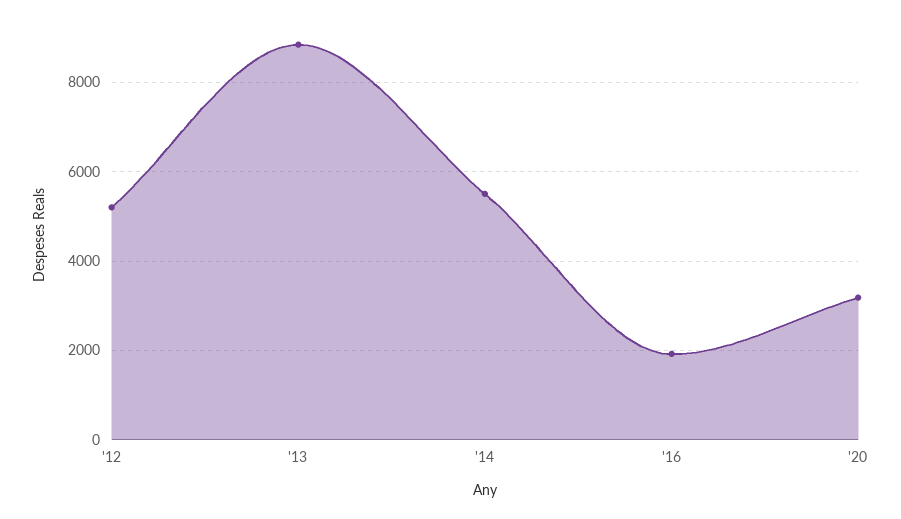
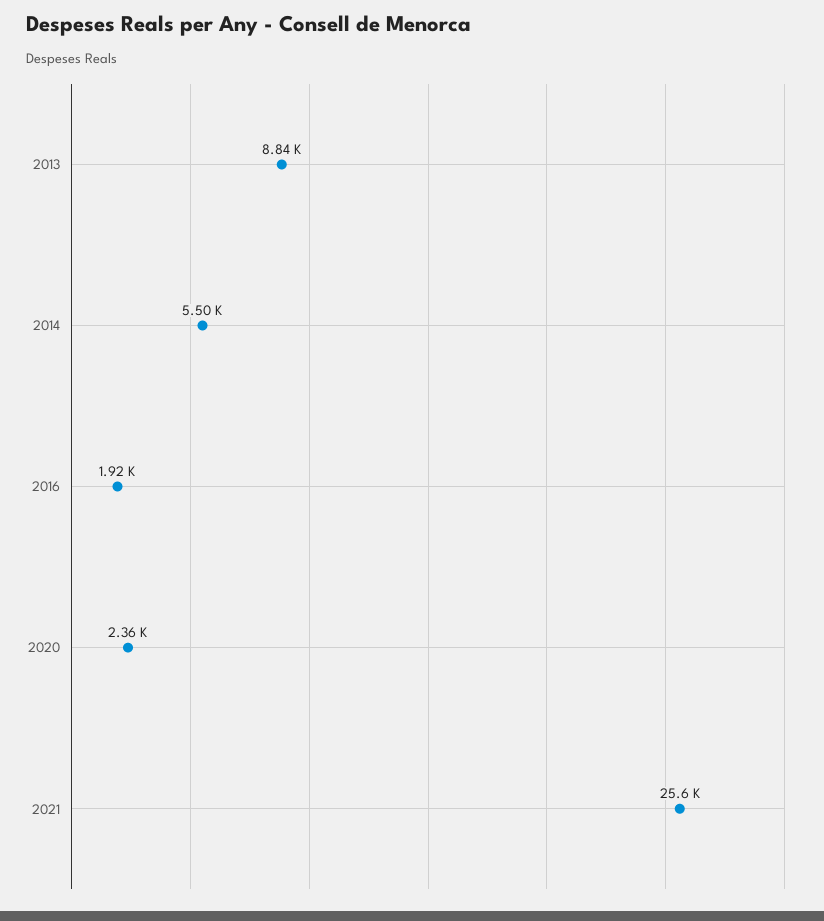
'12: 5200 -> none
'20: 3200 -> 2360
2021: none -> 25600

